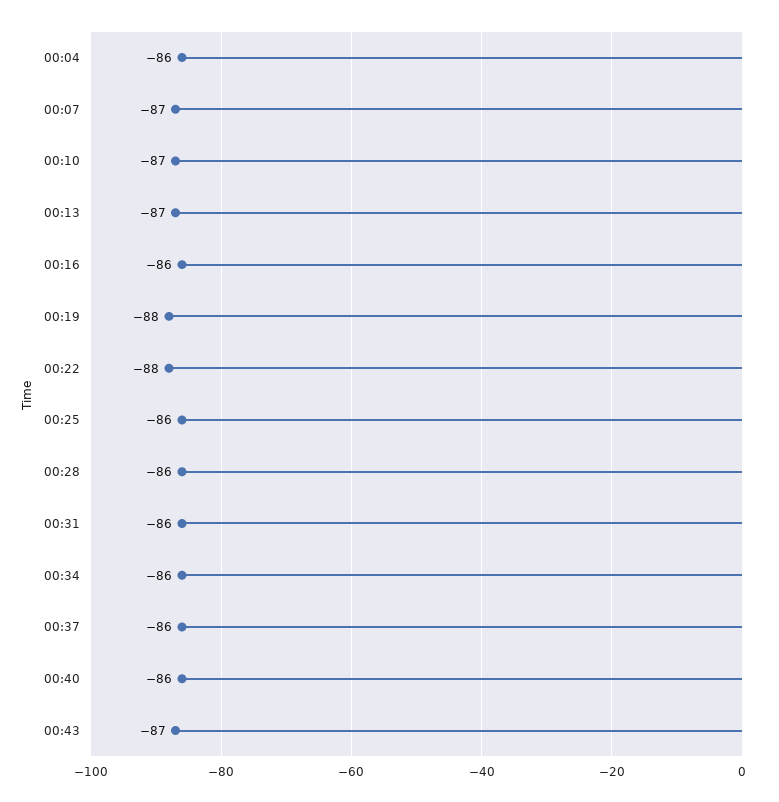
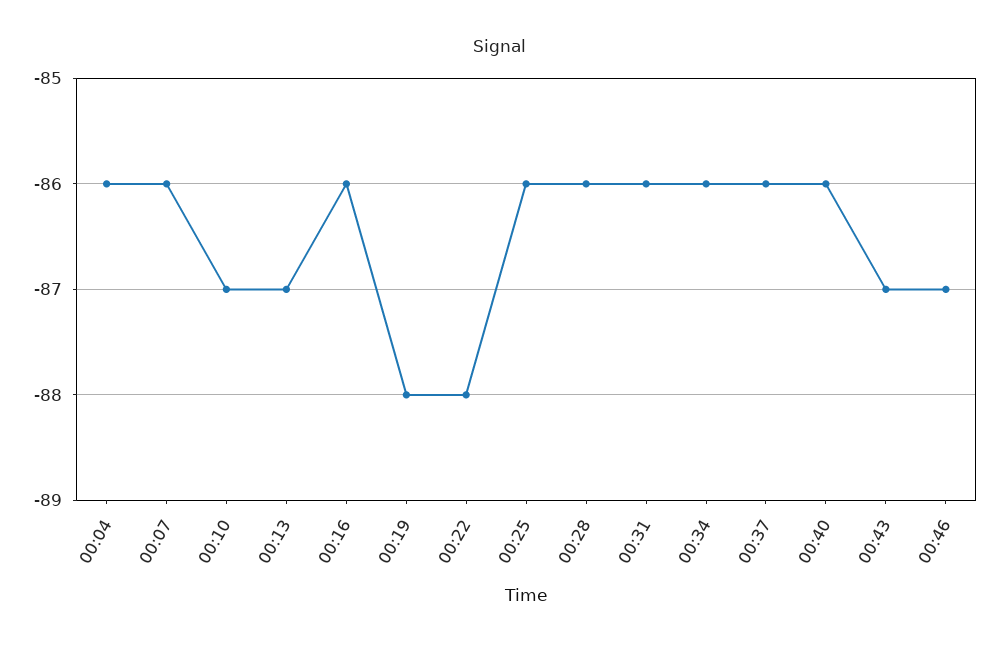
00:07: -87 -> -86
00:46: none -> -87

